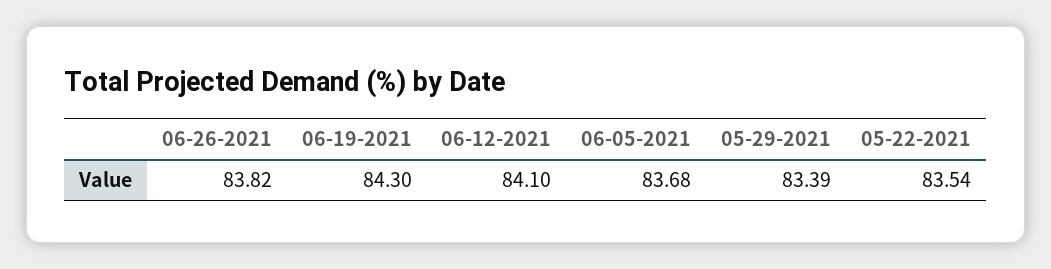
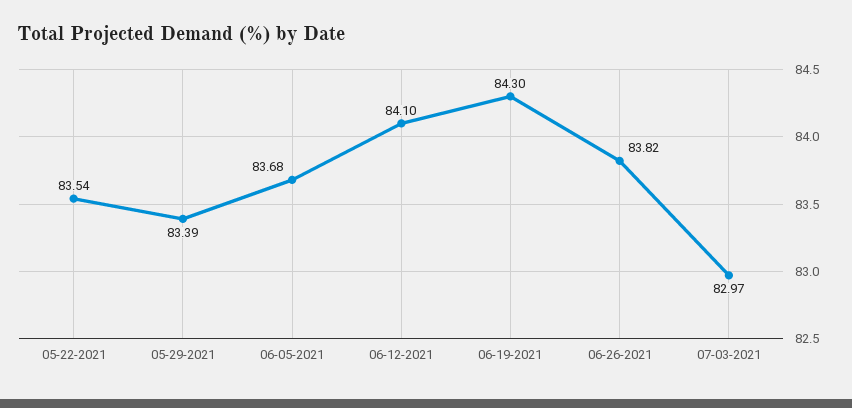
07-03-2021: none -> 82.97

